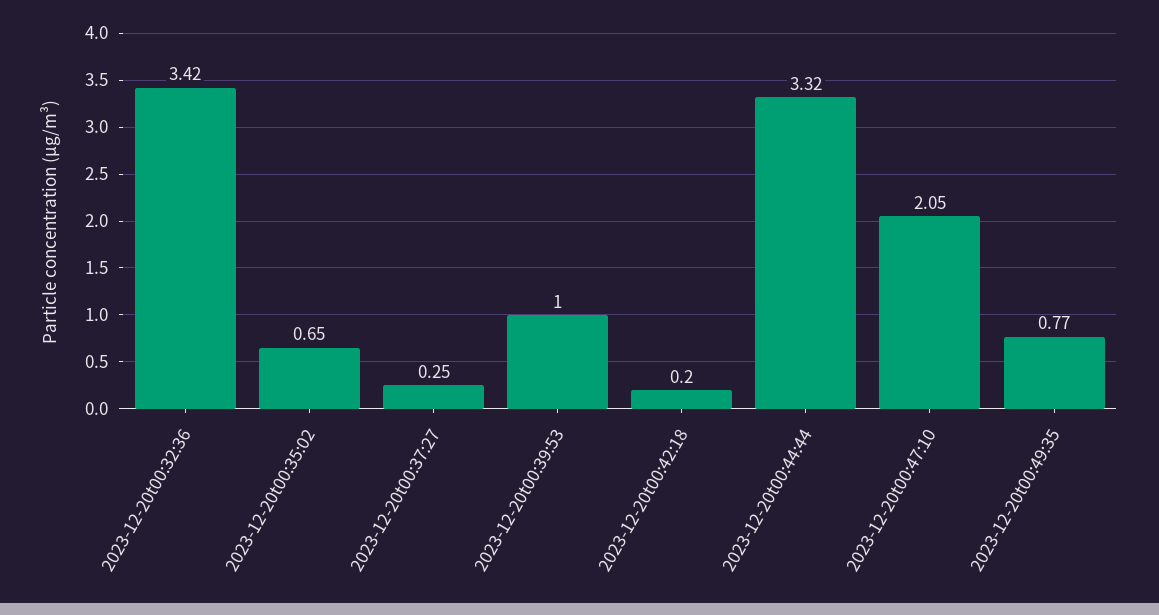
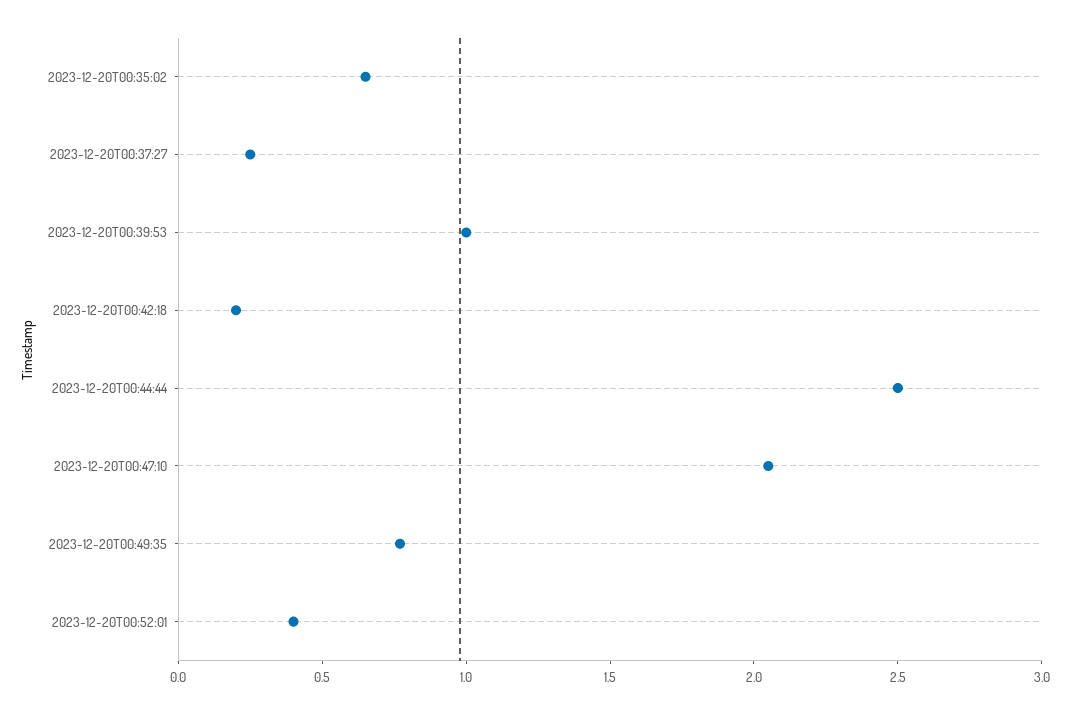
2023-12-20t00:32:36: 3.42 -> none
2023-12-20t00:44:44: 3.32 -> 2.5
2023-12-20T00:52:01: none -> 0.4

